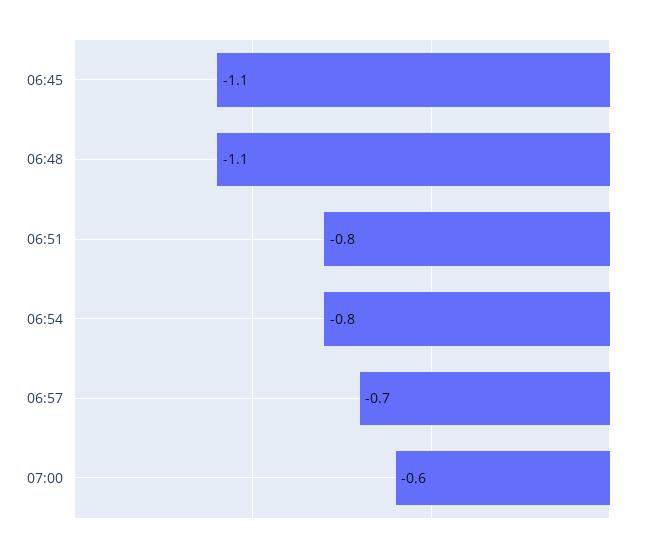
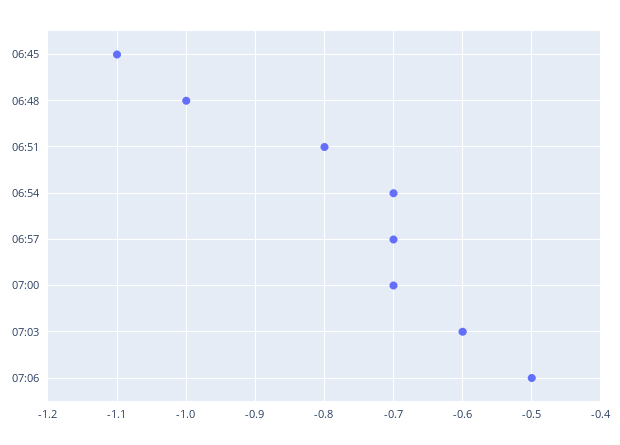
06:48: -1.1 -> -1
06:54: -0.8 -> -0.7
07:00: -0.6 -> -0.7
07:03: none -> -0.6
07:06: none -> -0.5

